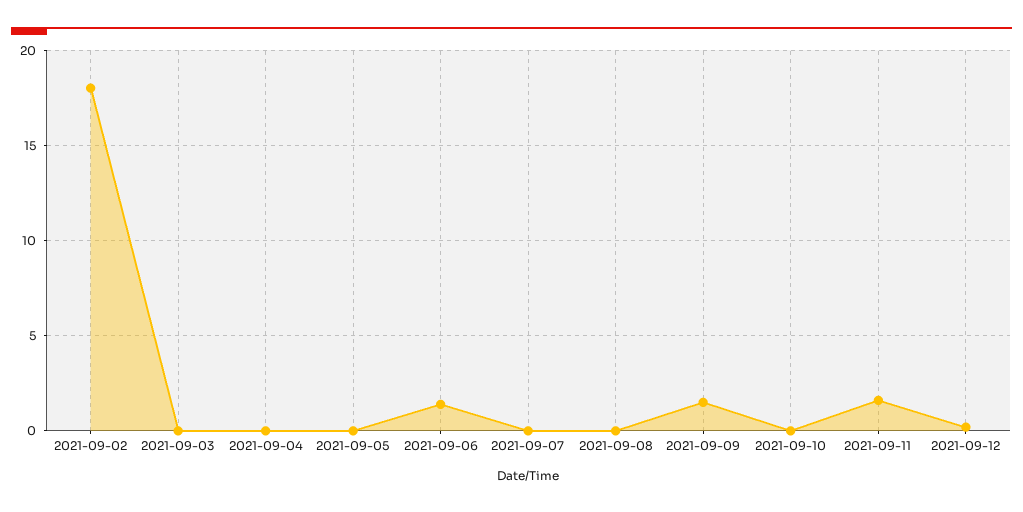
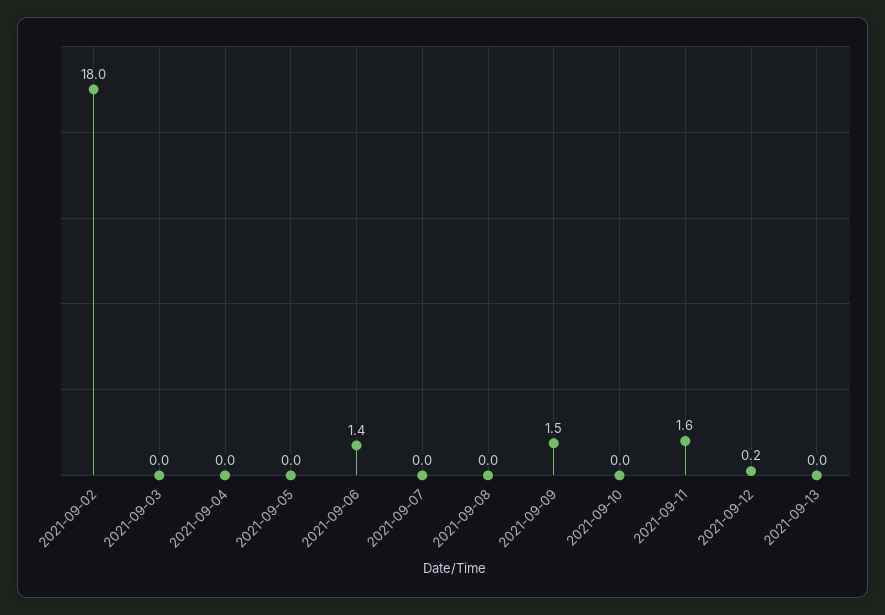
2021-09-13: none -> 0

